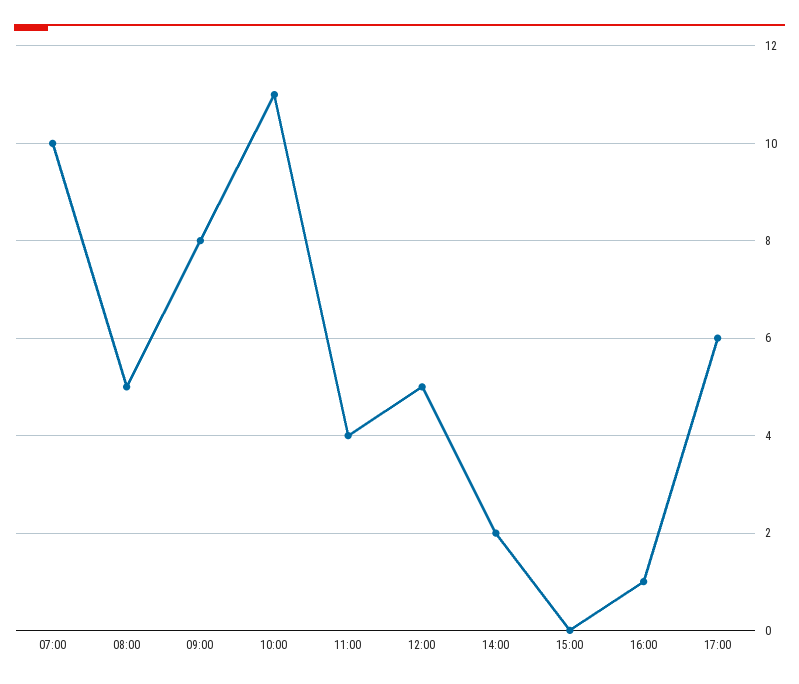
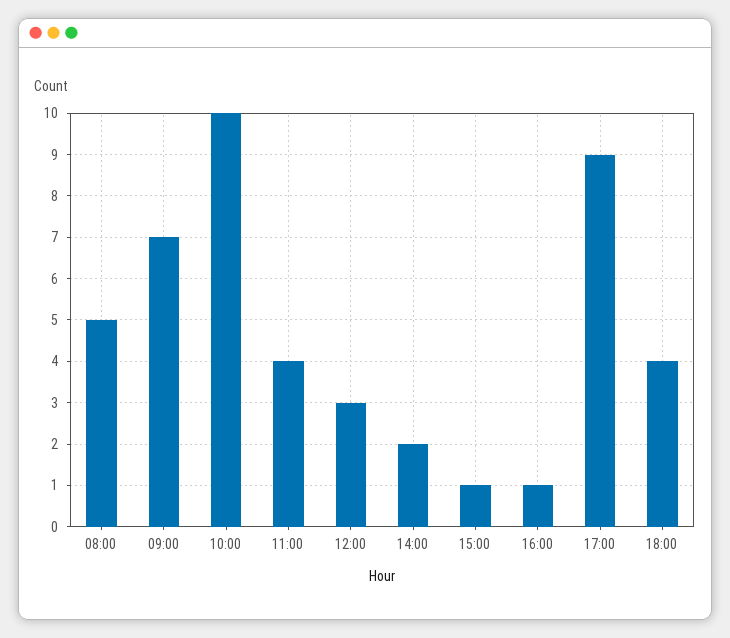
07:00: 10 -> none
09:00: 8 -> 7
10:00: 11 -> 10
12:00: 5 -> 3
15:00: 0 -> 1
17:00: 6 -> 9
18:00: none -> 4

